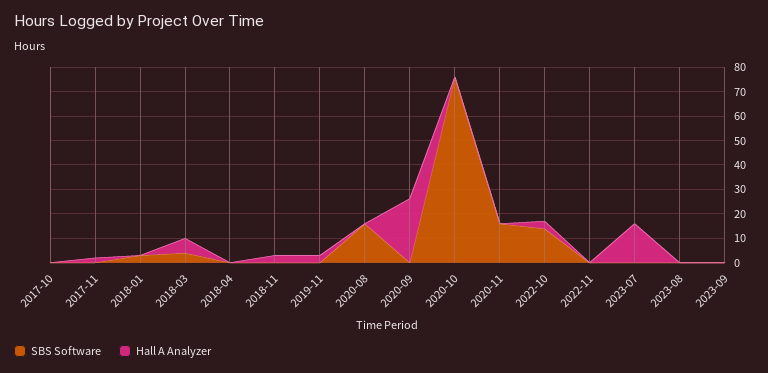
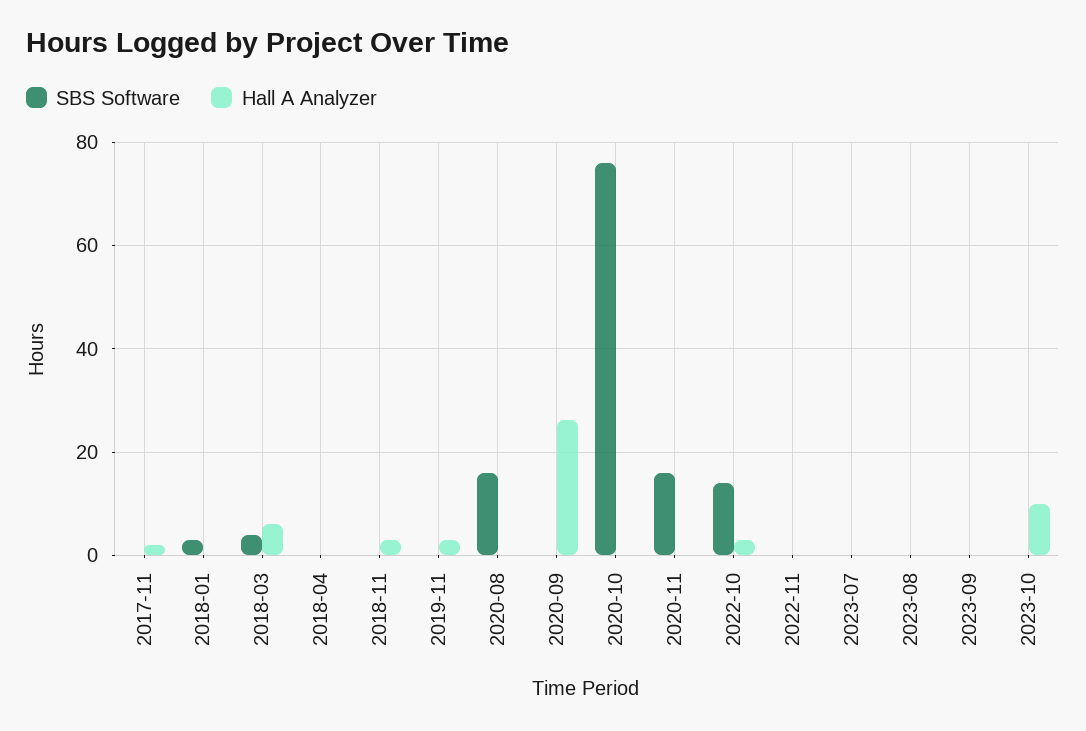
SBS Software, 2017-10: 0 -> none
Hall A Analyzer, 2017-10: 0 -> none
Hall A Analyzer, 2023-07: 15 -> 0
SBS Software, 2023-10: none -> 0
Hall A Analyzer, 2023-10: none -> 10

